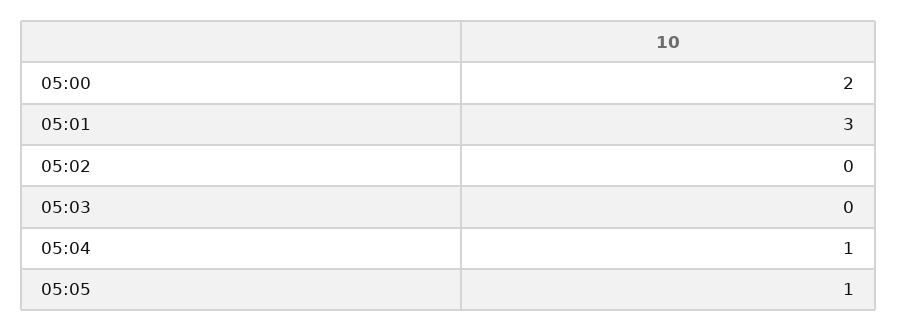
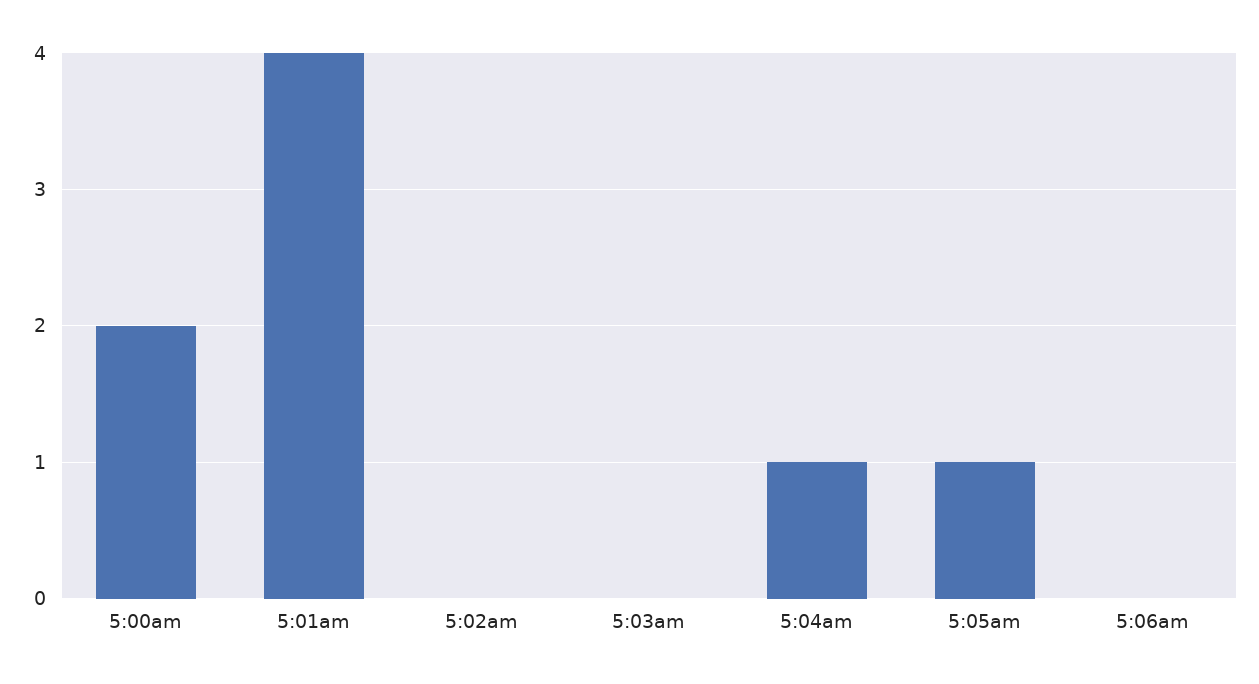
05:01: 3 -> 4
5:06am: none -> 0

